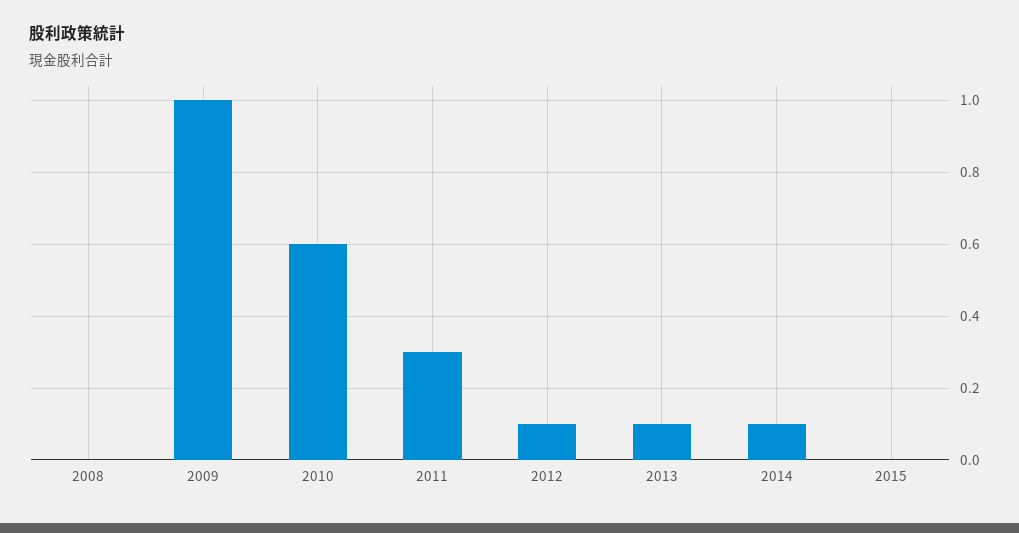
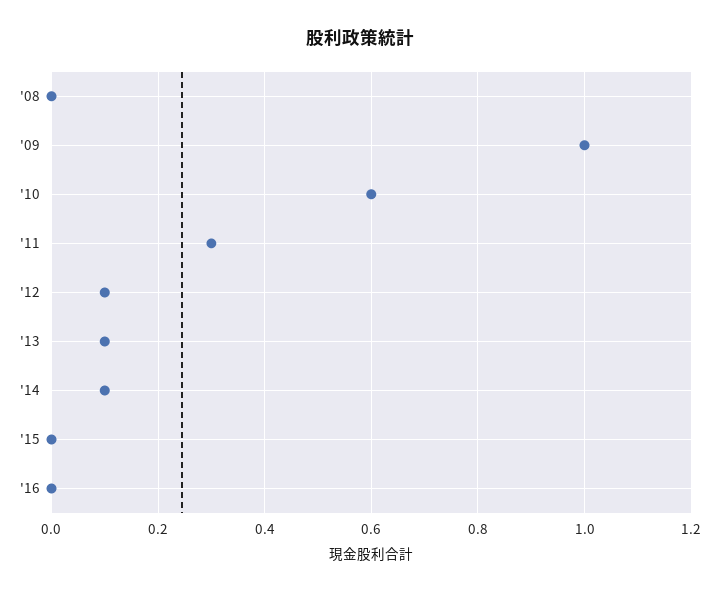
'16: none -> 0

